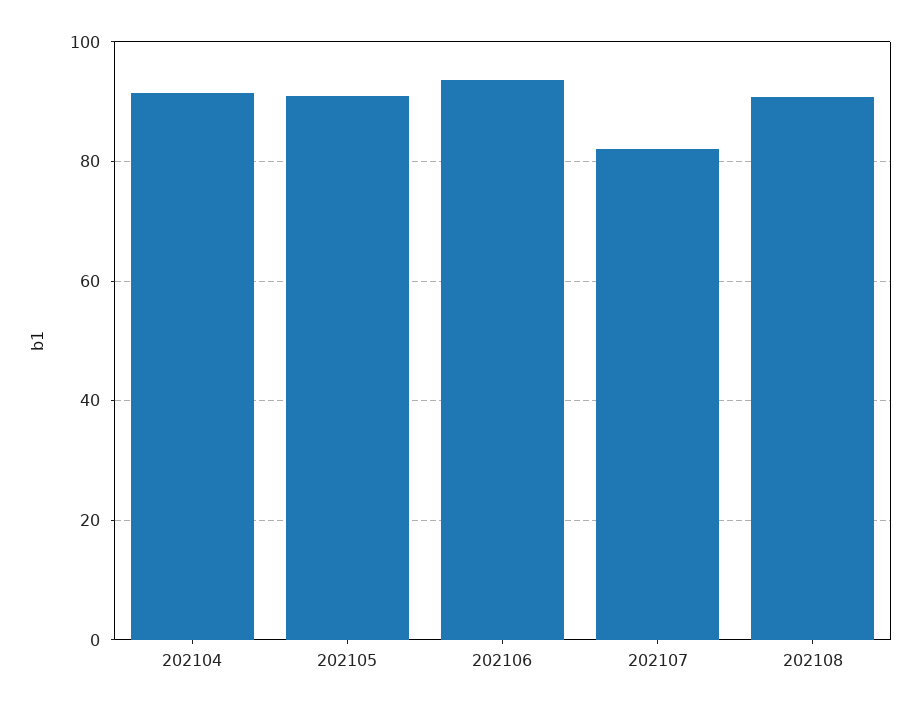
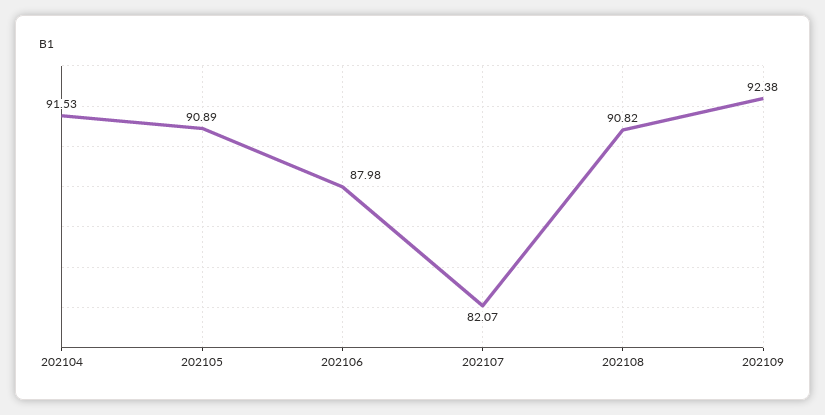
202106: 94 -> 87.98
202109: none -> 92.38

